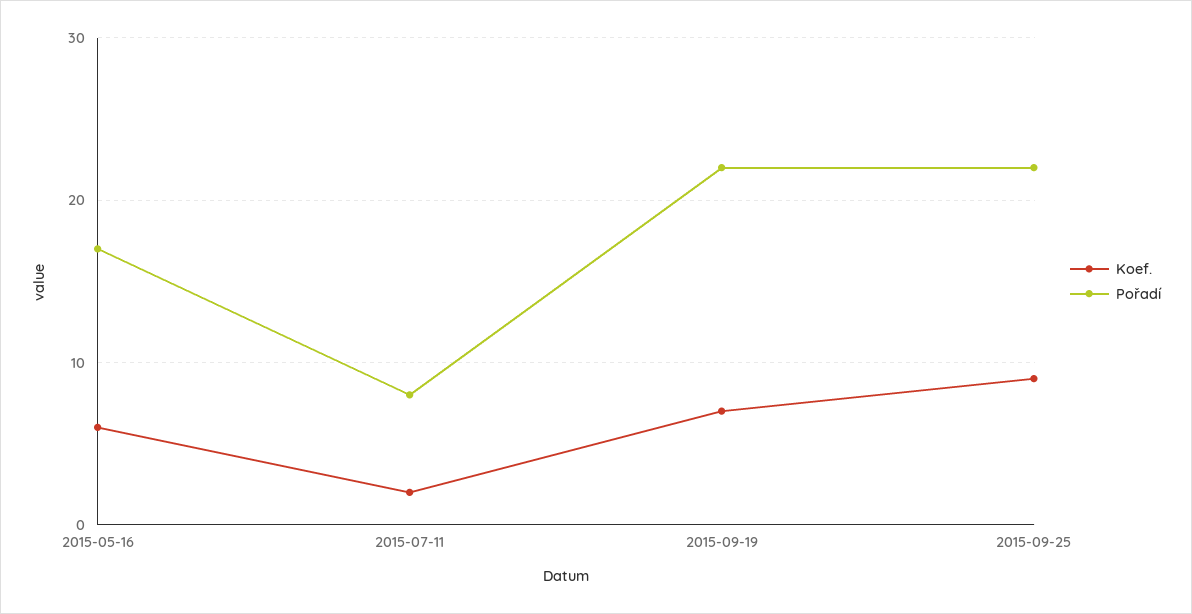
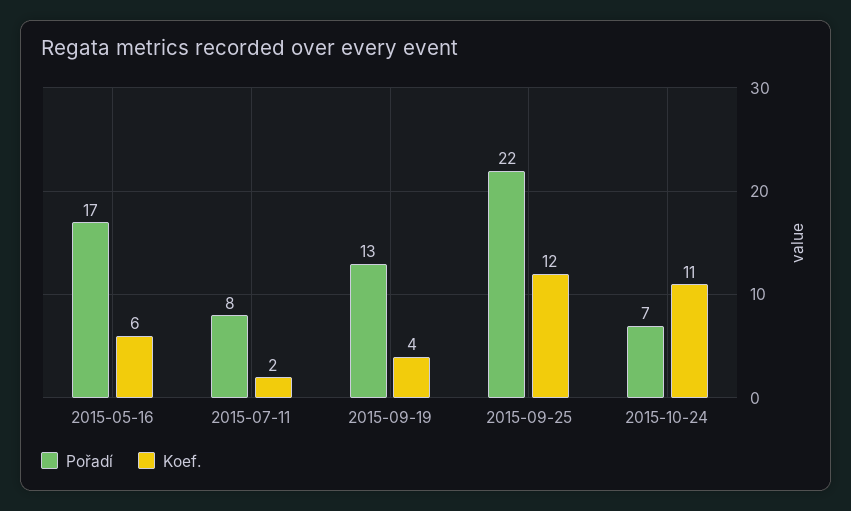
Koef., 2015-09-19: 7 -> 4
Pořadí, 2015-09-19: 22 -> 13
Koef., 2015-09-25: 9 -> 12
Pořadí, 2015-10-24: none -> 7
Koef., 2015-10-24: none -> 11

